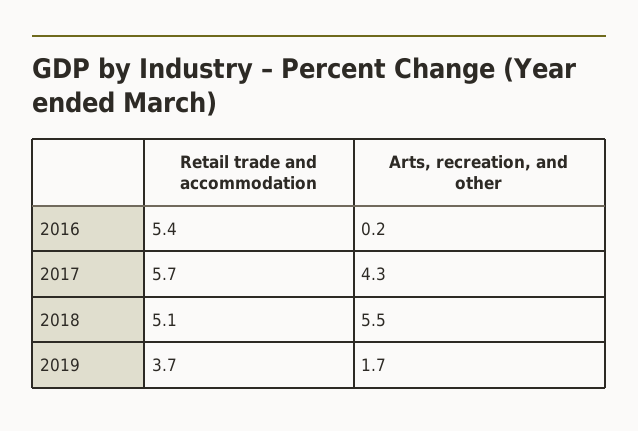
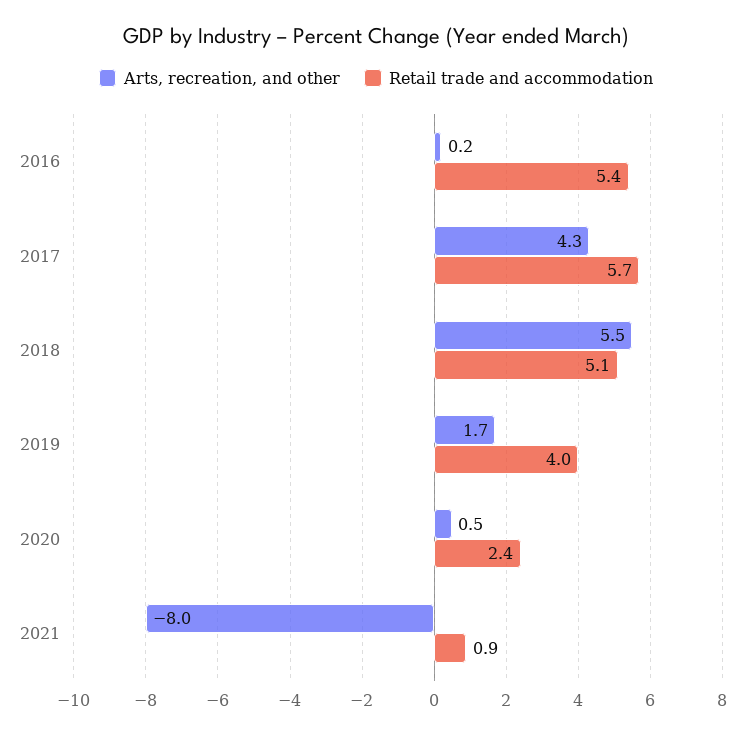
Retail trade and accommodation, 2019: 3.7 -> 4
Arts, recreation, and other, 2020: none -> 0.5
Retail trade and accommodation, 2020: none -> 2.4
Arts, recreation, and other, 2021: none -> -8
Retail trade and accommodation, 2021: none -> 0.9

